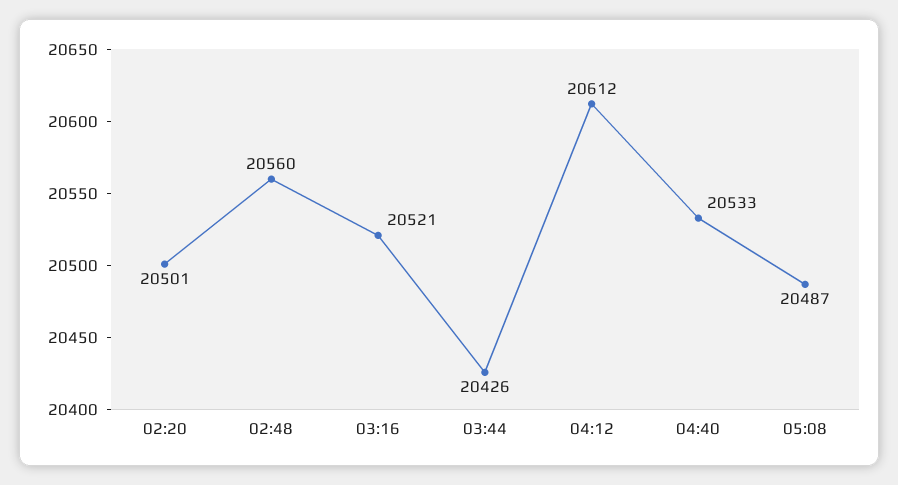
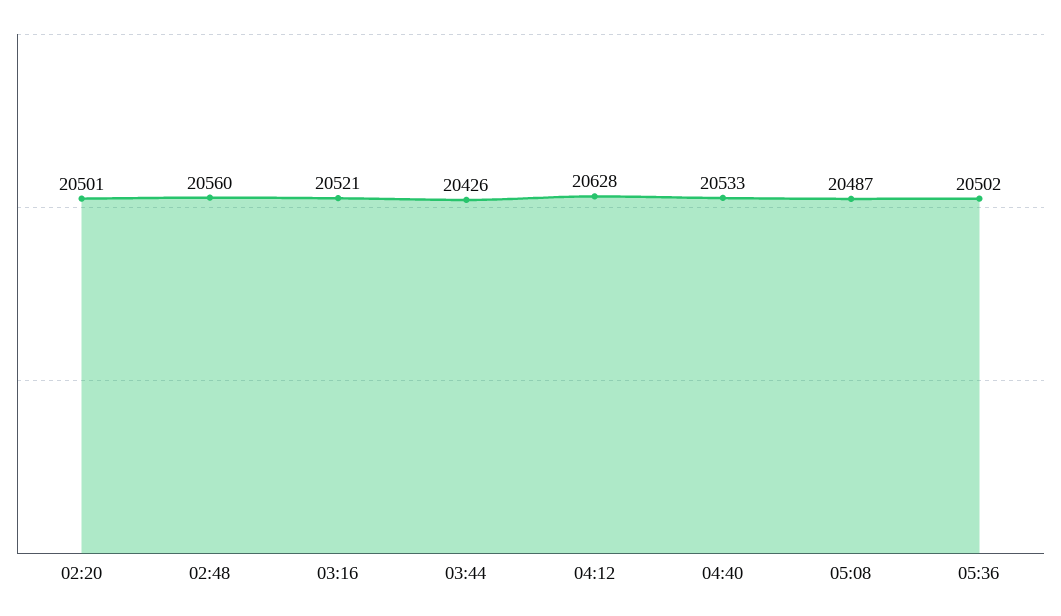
04:12: 20612 -> 20628
05:36: none -> 20502

